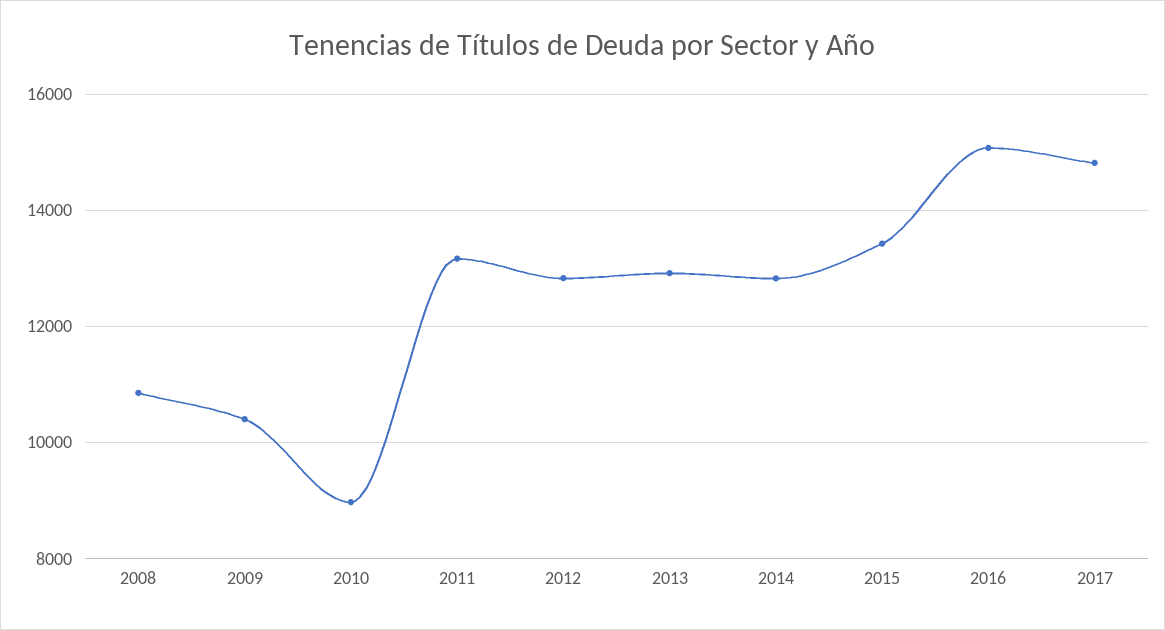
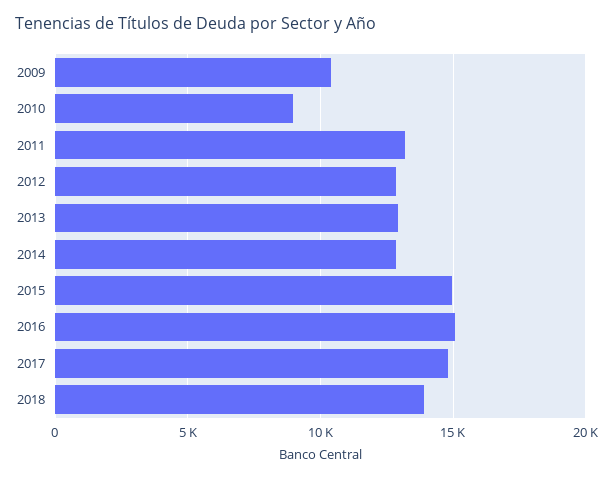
2008: 10800 -> none
2015: 13400 -> 15000
2018: none -> 14000

